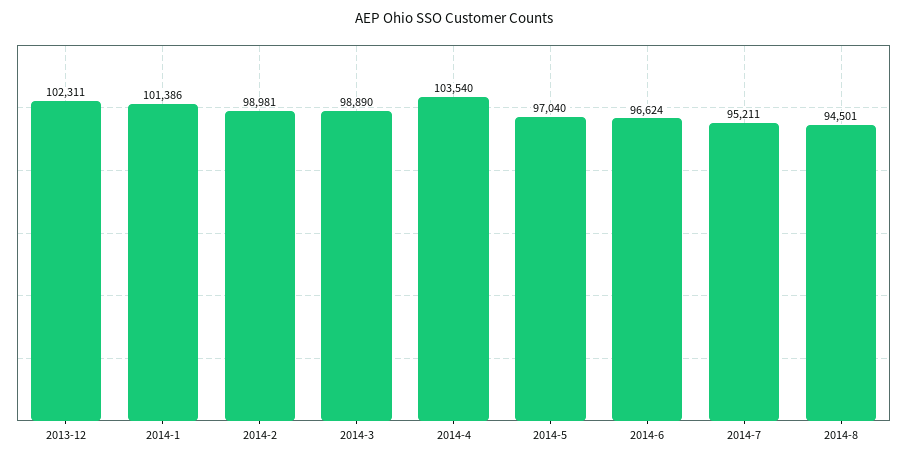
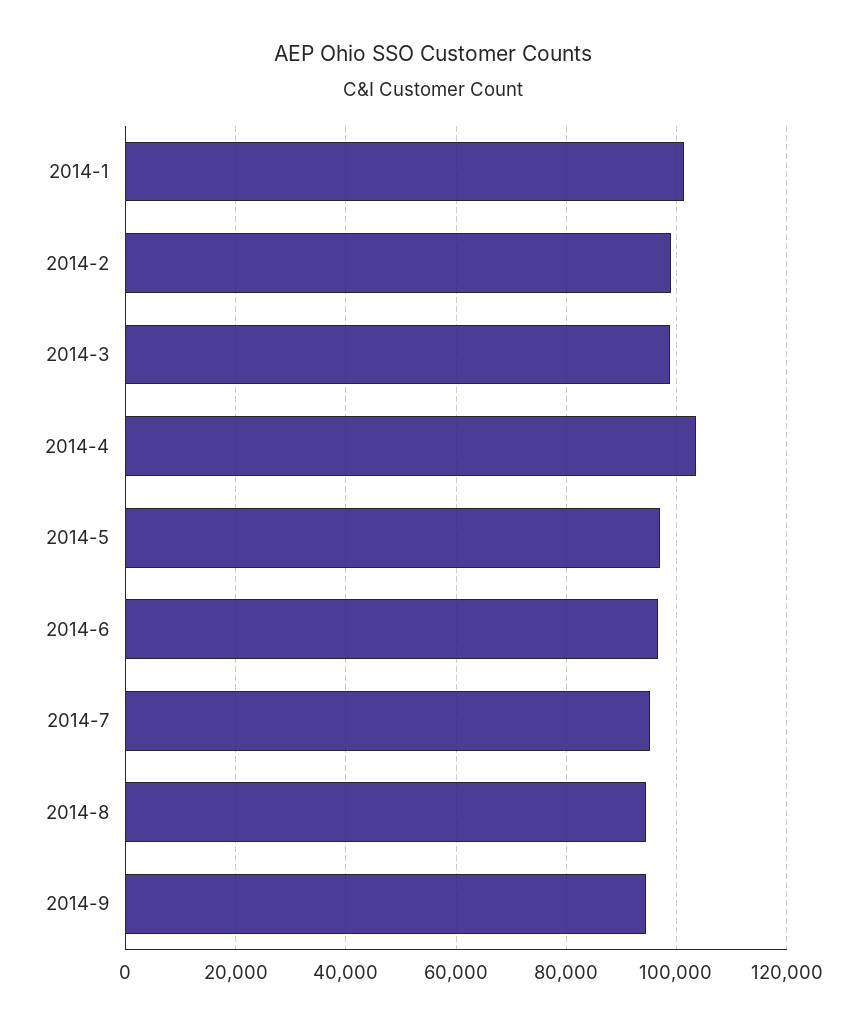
2013-12: 102311 -> none
2014-9: none -> 94000

